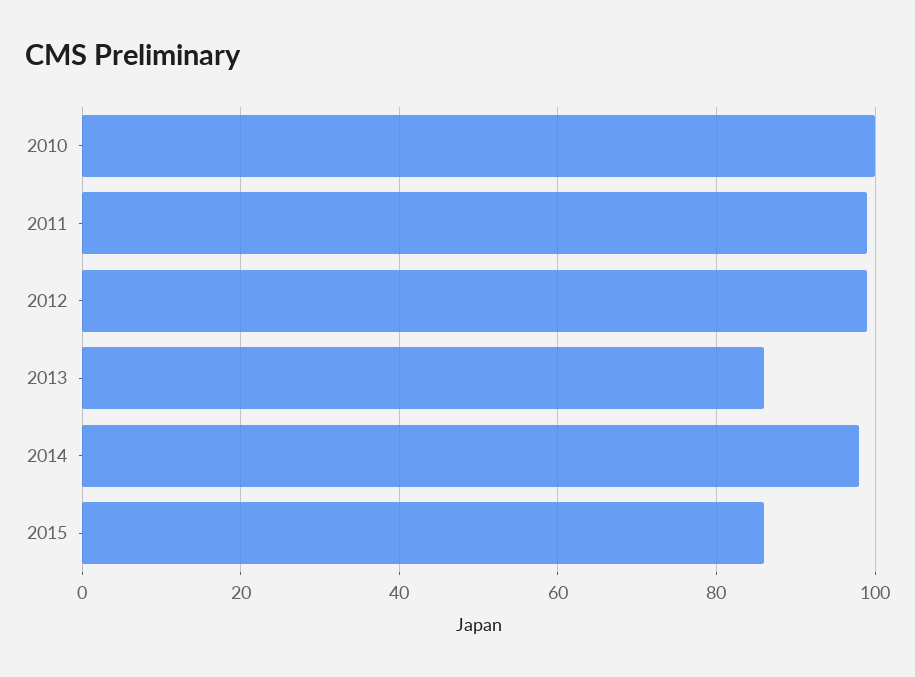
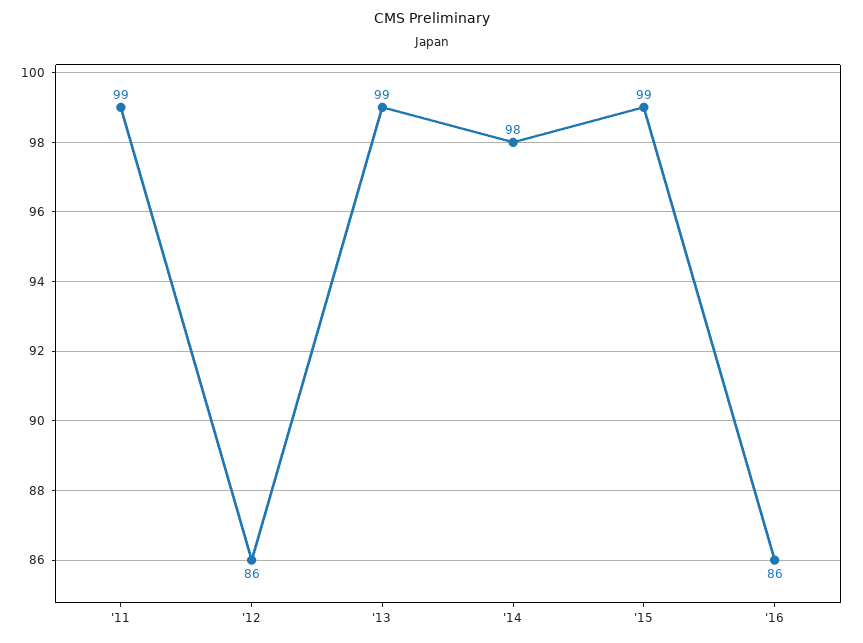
2010: 100 -> none
2012: 100 -> 86
2013: 85 -> 99
2015: 85 -> 99
'16: none -> 86

